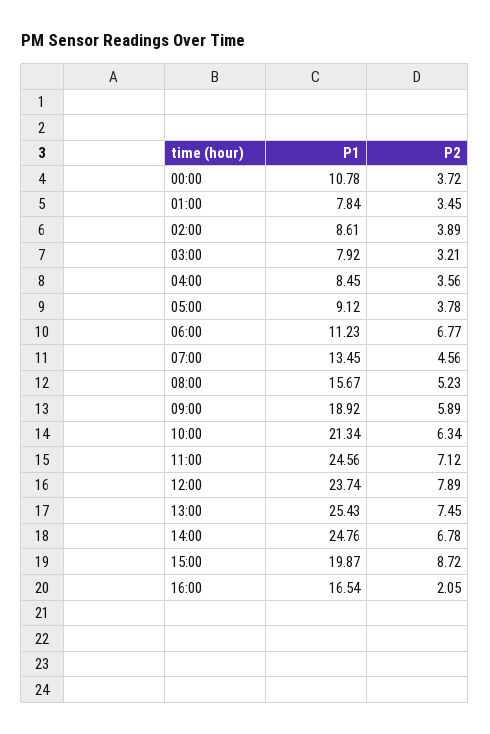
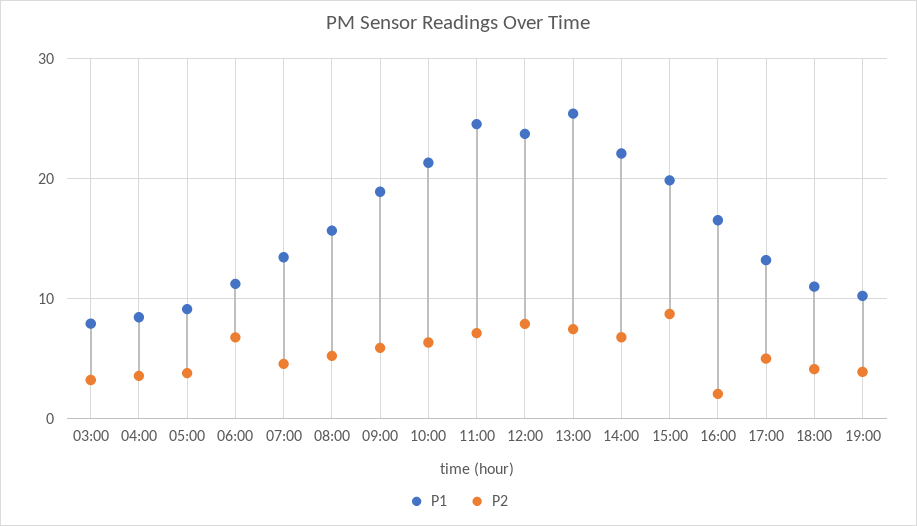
P1, 00:00: 10.78 -> none
P2, 00:00: 3.72 -> none
P1, 01:00: 7.84 -> none
P2, 01:00: 3.45 -> none
P1, 02:00: 8.61 -> none
P2, 02:00: 3.89 -> none
P1, 14:00: 24.76 -> 22
P1, 17:00: none -> 13
P2, 17:00: none -> 5
P1, 18:00: none -> 11
P2, 18:00: none -> 4
P1, 19:00: none -> 10
P2, 19:00: none -> 4

